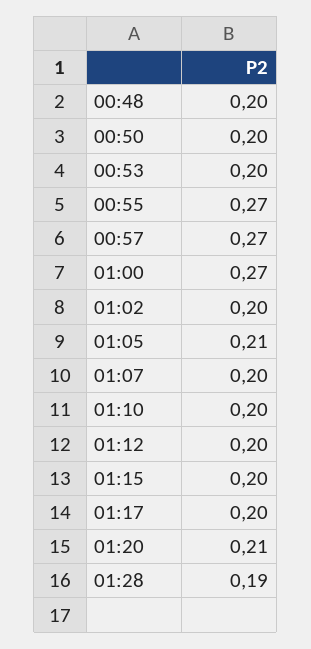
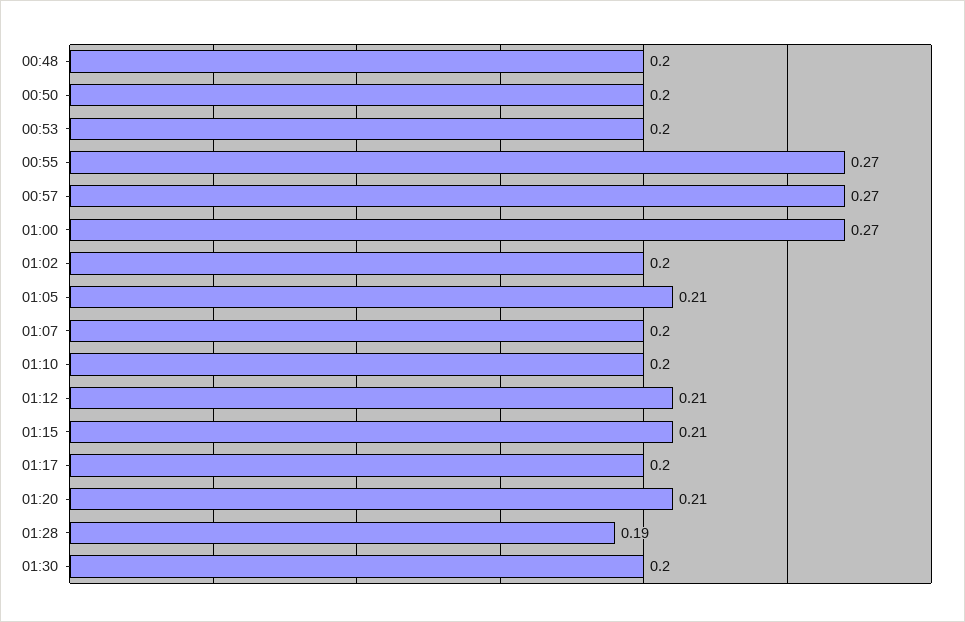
01:12: 0.2 -> 0.21
01:15: 0.2 -> 0.21
01:30: none -> 0.2

